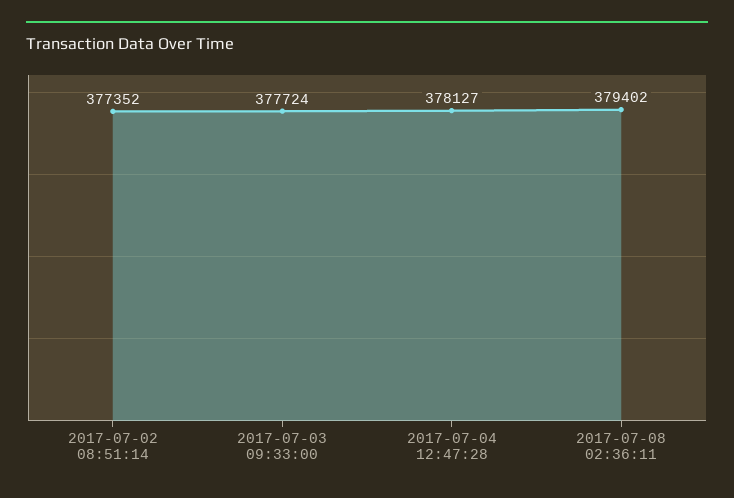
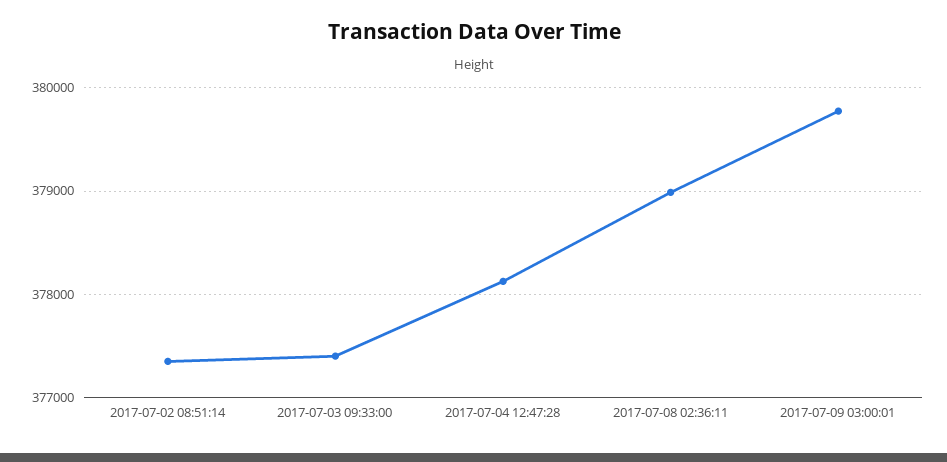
2017-07-03 09:33:00: 377724 -> 377400
2017-07-08 02:36:11: 379402 -> 379000
2017-07-09 03:00:01: none -> 379800

